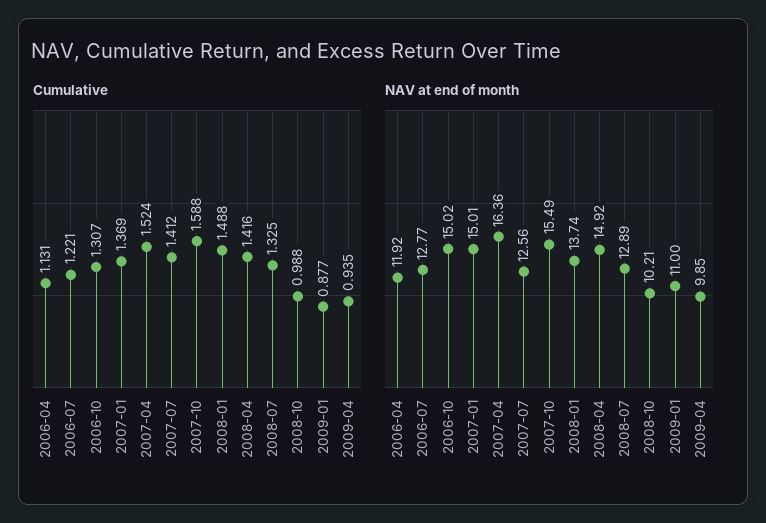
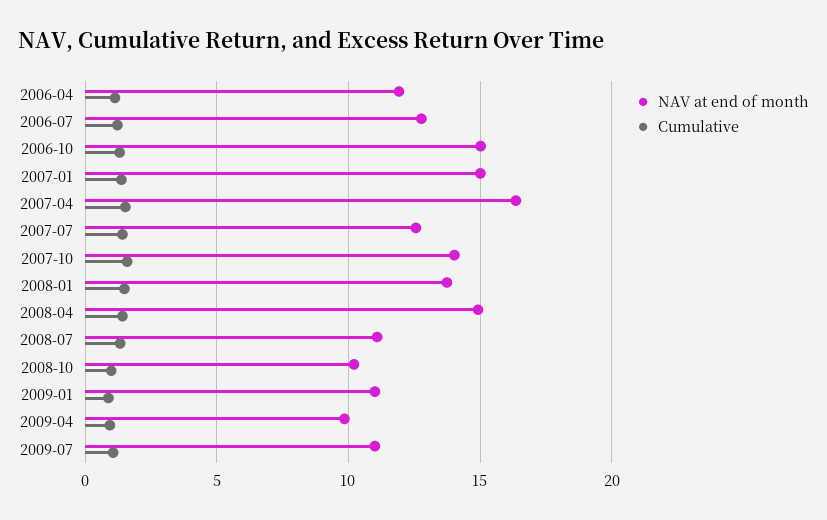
NAV at end of month, 2007-10: 15.49 -> 14
NAV at end of month, 2008-07: 12.89 -> 11
NAV at end of month, 2009-07: none -> 11
Cumulative, 2009-07: none -> 1

